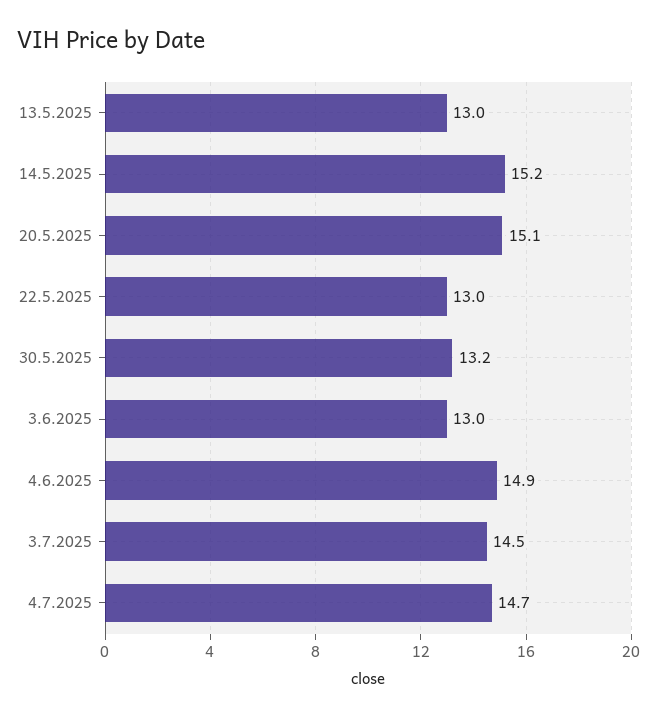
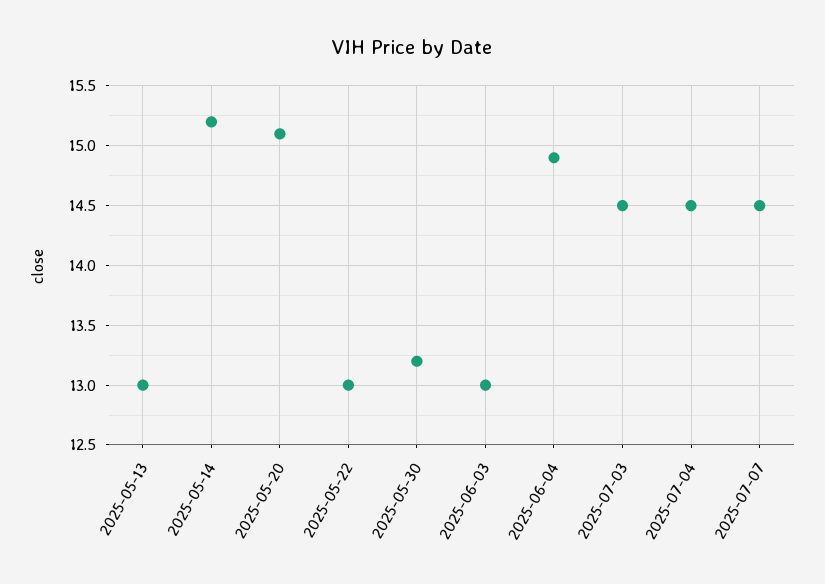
4.7.2025: 14.7 -> 14.5
2025-07-07: none -> 14.5

